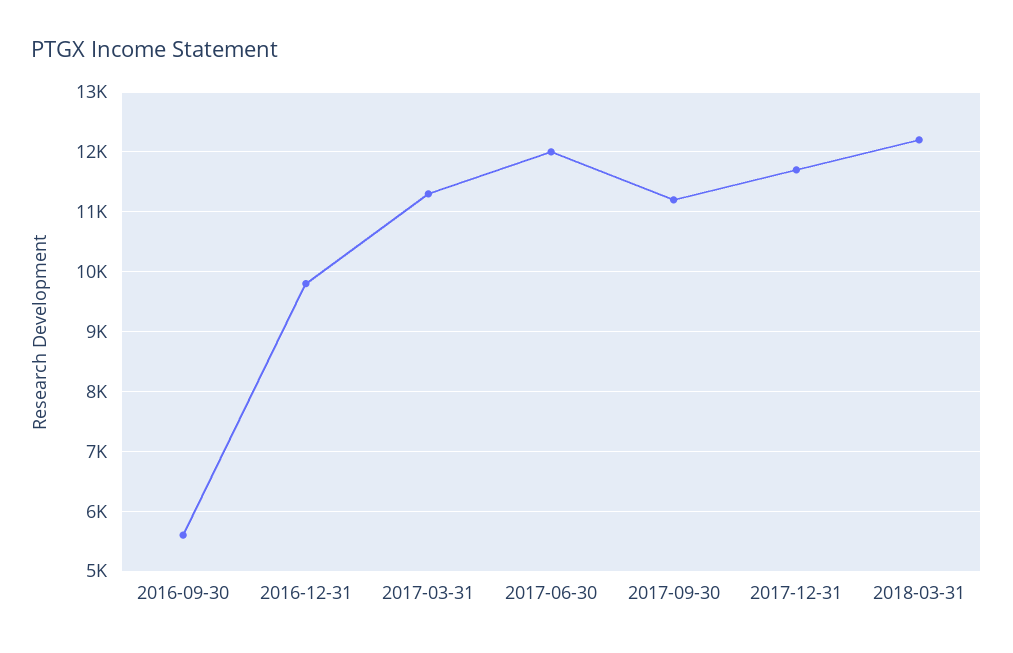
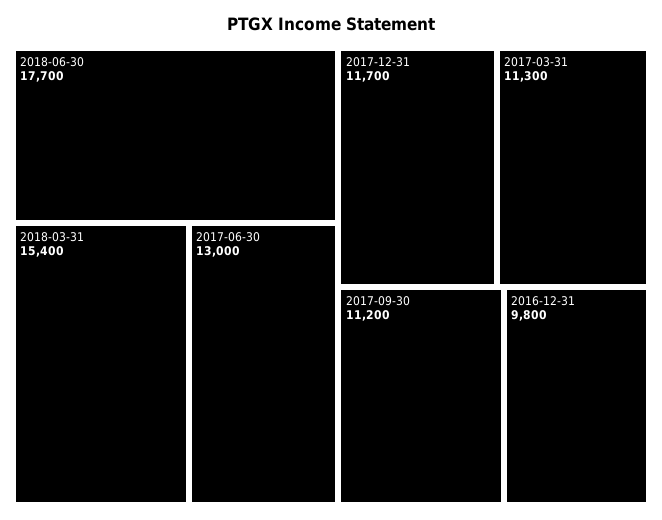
2016-09-30: 5600 -> none
2017-06-30: 12000 -> 13000
2018-03-31: 12200 -> 15400
2018-06-30: none -> 17700

